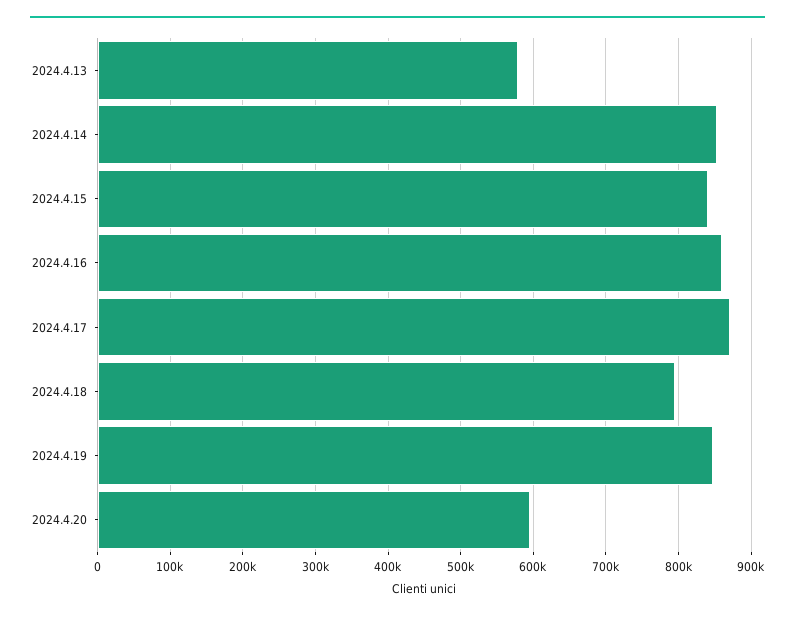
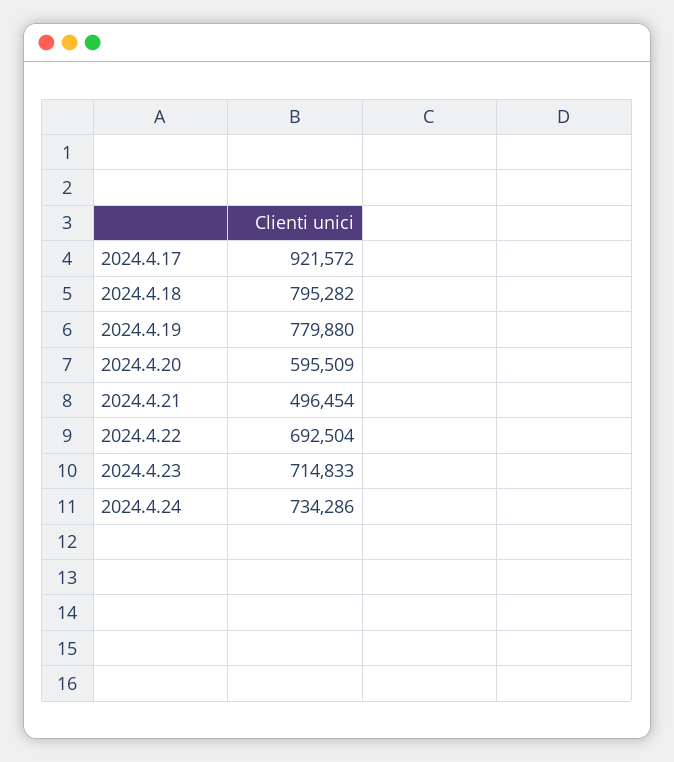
2024.4.13: 580000 -> none
2024.4.14: 850000 -> none
2024.4.15: 840000 -> none
2024.4.16: 860000 -> none
2024.4.17: 870000 -> 921572
2024.4.19: 850000 -> 779880
2024.4.21: none -> 496454
2024.4.22: none -> 692504
2024.4.23: none -> 714833
2024.4.24: none -> 734286

